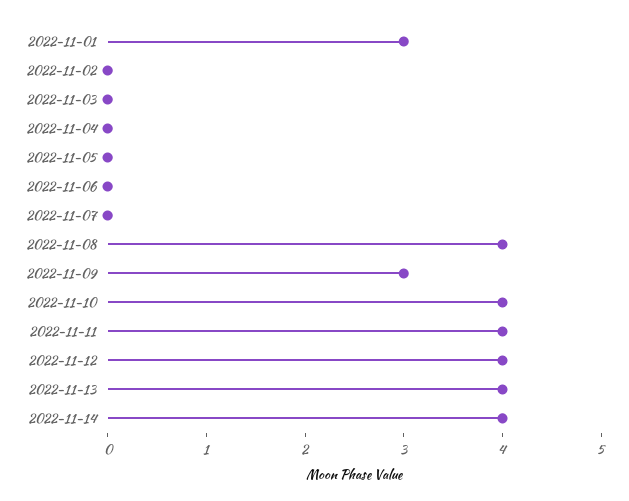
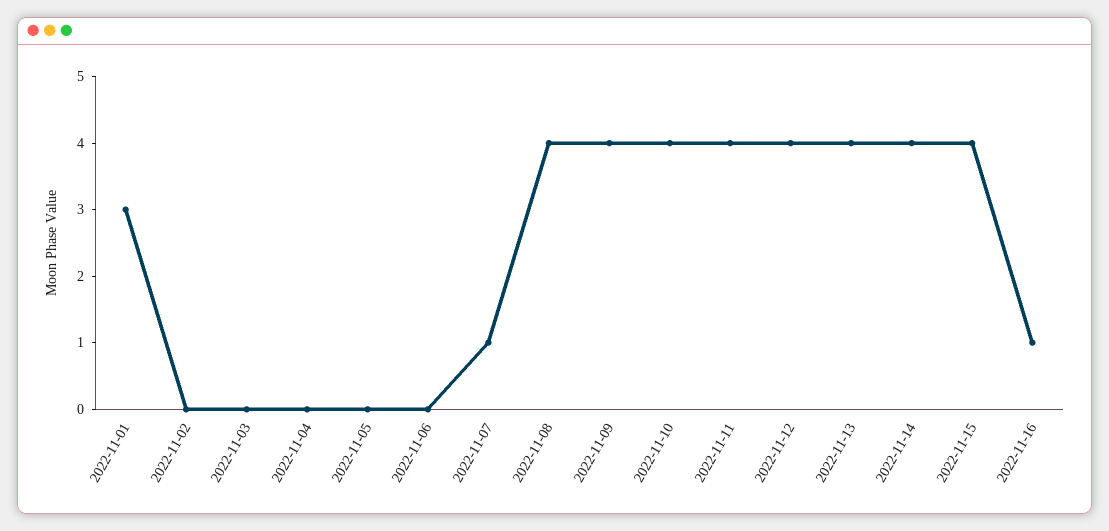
2022-11-07: 0 -> 1
2022-11-09: 3 -> 4
2022-11-15: none -> 4
2022-11-16: none -> 1

